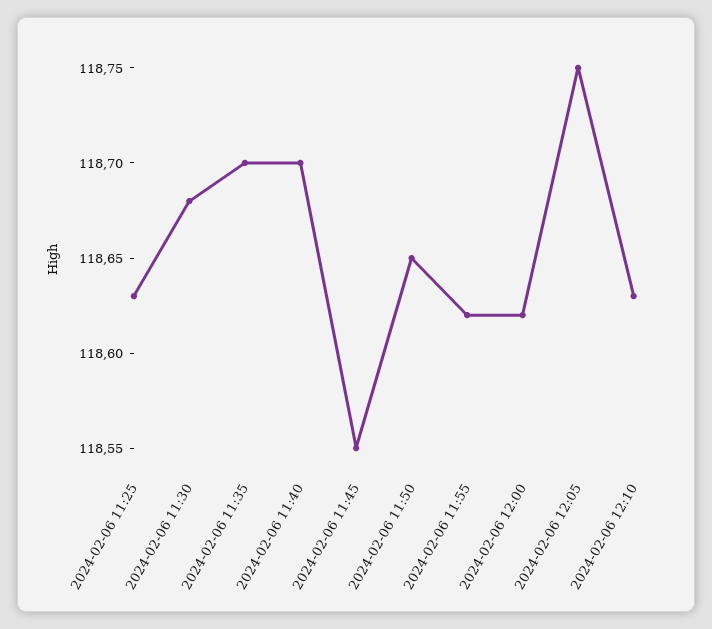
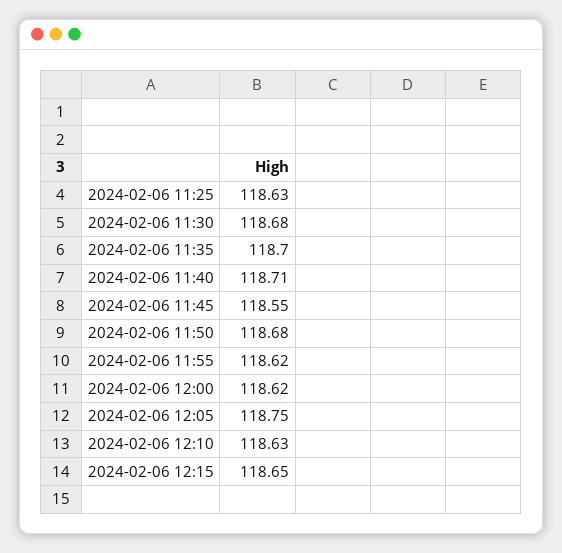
2024-02-06 11:40: 118.7 -> 118.71
2024-02-06 11:50: 118.65 -> 118.68
2024-02-06 12:15: none -> 118.65

